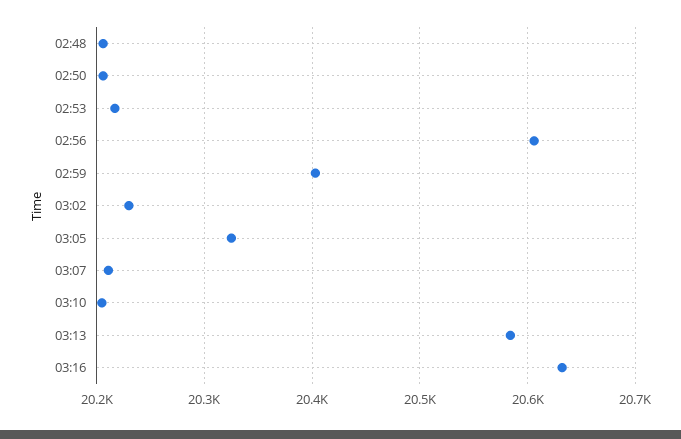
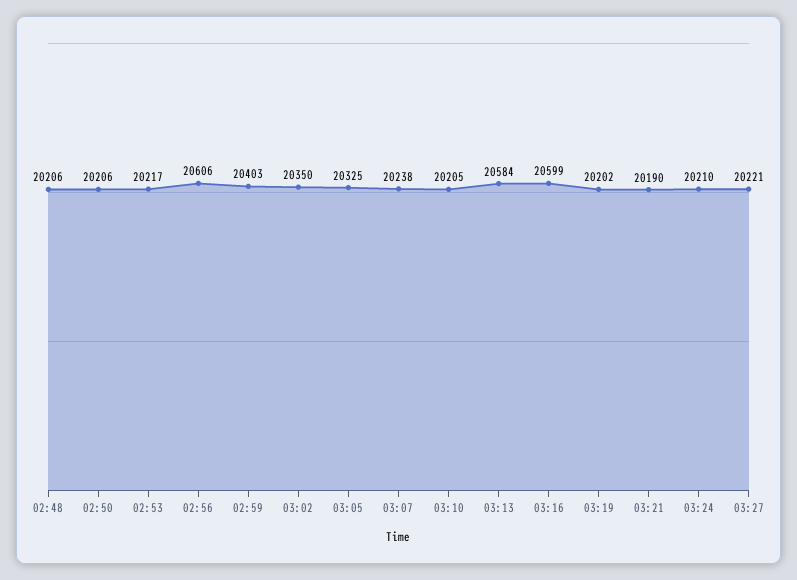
03:02: 20230 -> 20350
03:07: 20210 -> 20238
03:16: 20630 -> 20599
03:19: none -> 20202
03:21: none -> 20190
03:24: none -> 20210
03:27: none -> 20221

